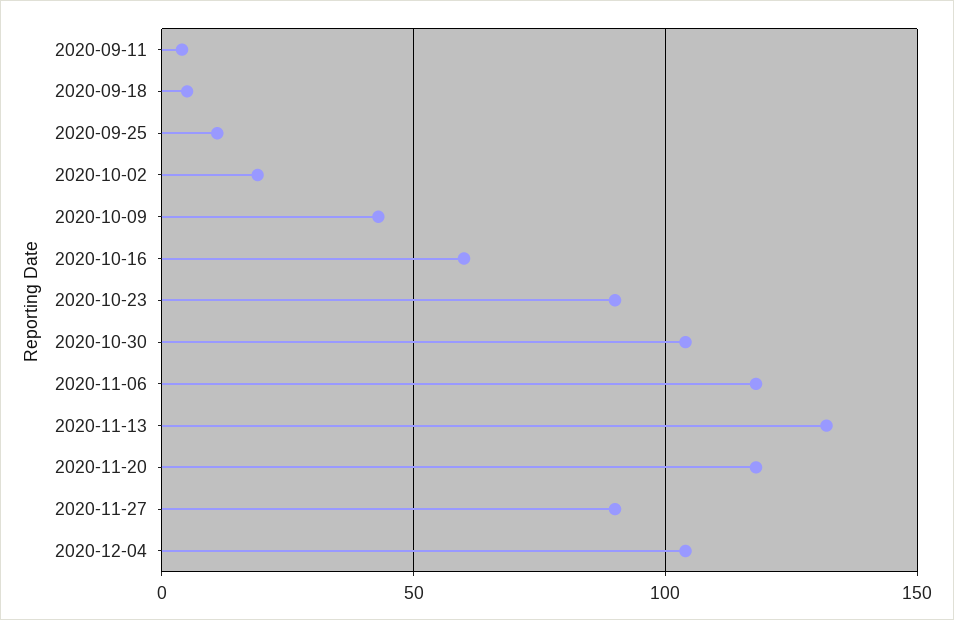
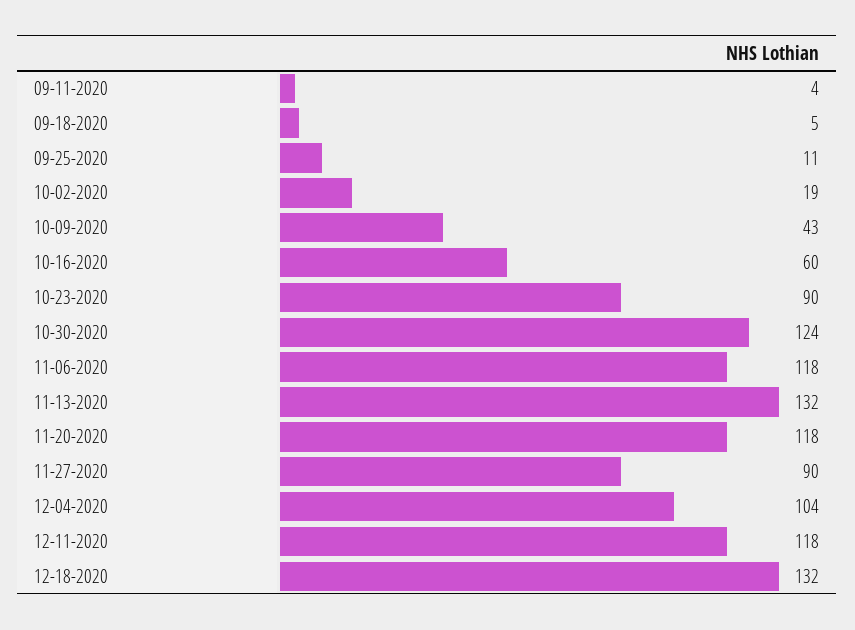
2020-10-30: 105 -> 124
12-11-2020: none -> 118
12-18-2020: none -> 132

